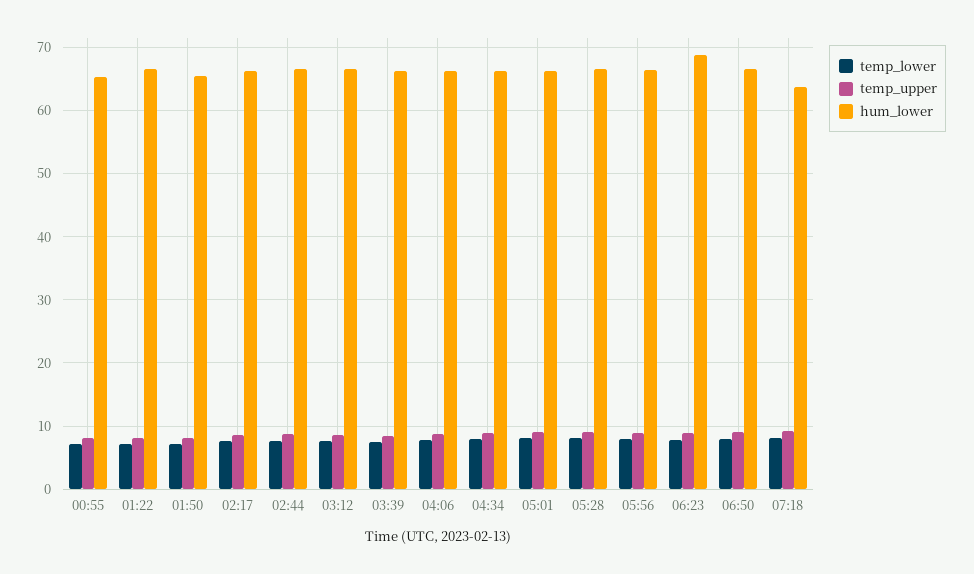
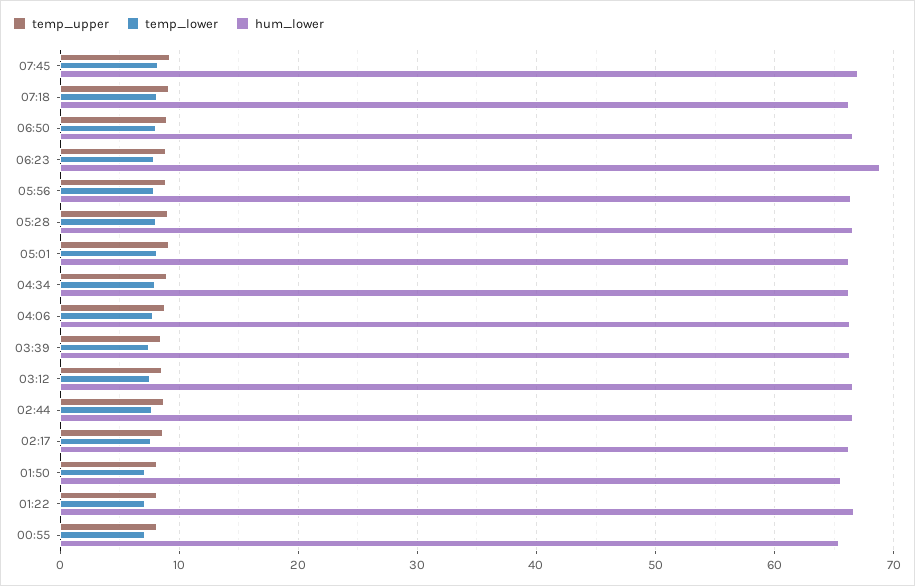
hum_lower, 07:18: 64 -> 66
temp_upper, 07:45: none -> 9
temp_lower, 07:45: none -> 8
hum_lower, 07:45: none -> 67

